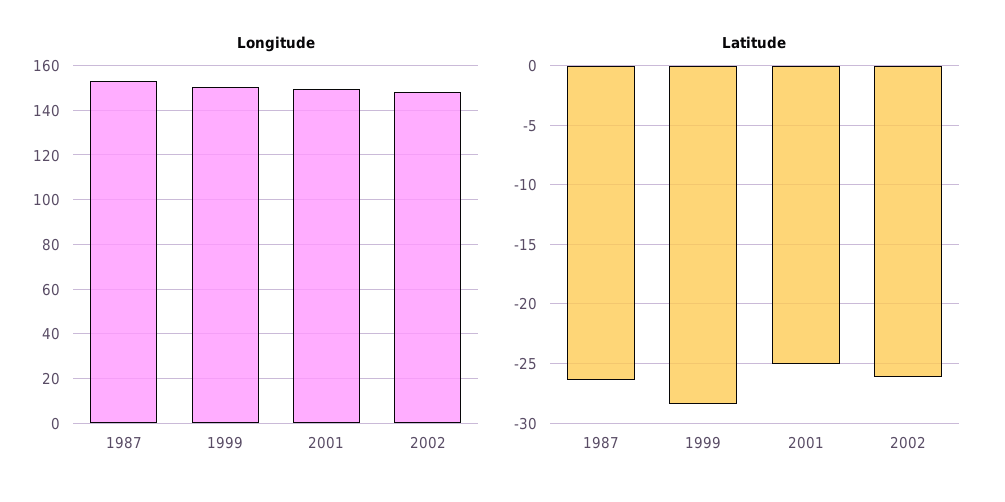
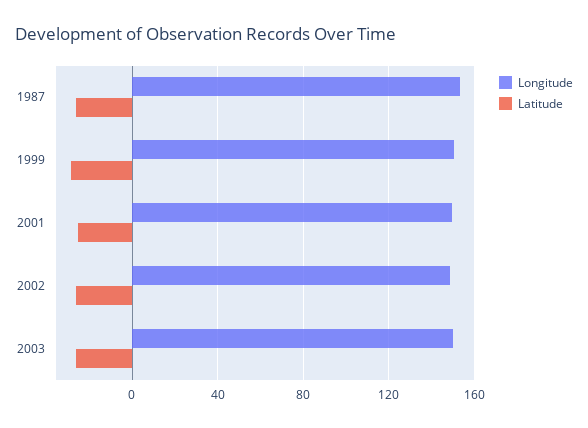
Longitude, 2003: none -> 150
Latitude, 2003: none -> -25

